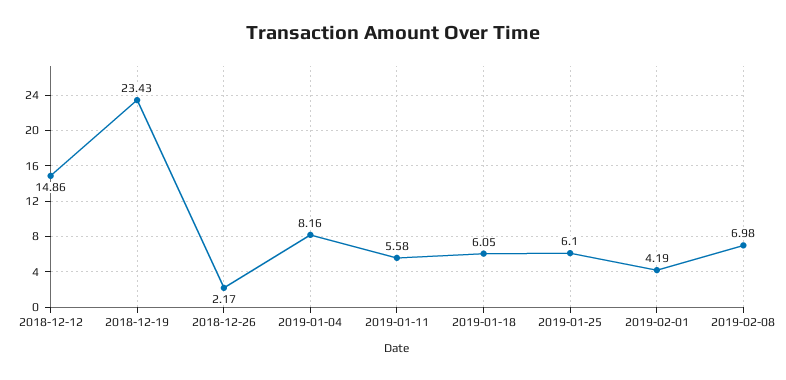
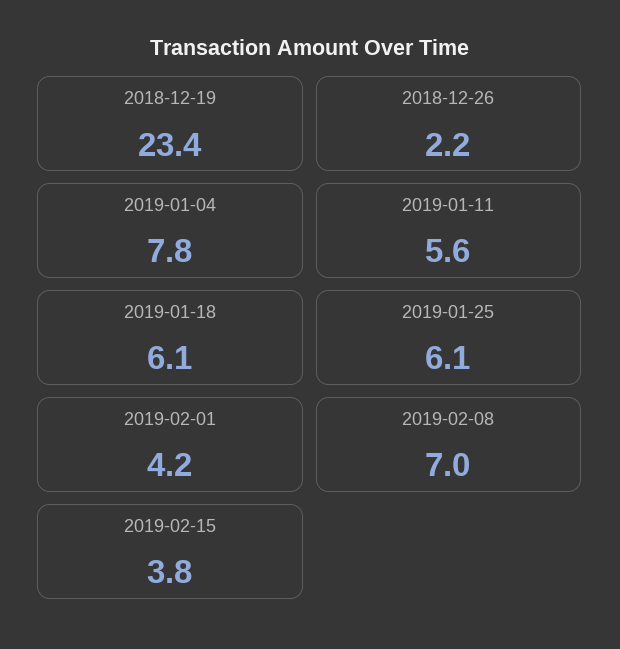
2018-12-12: 14.86 -> none
2019-01-04: 8.16 -> 7.8
2019-02-15: none -> 3.8

